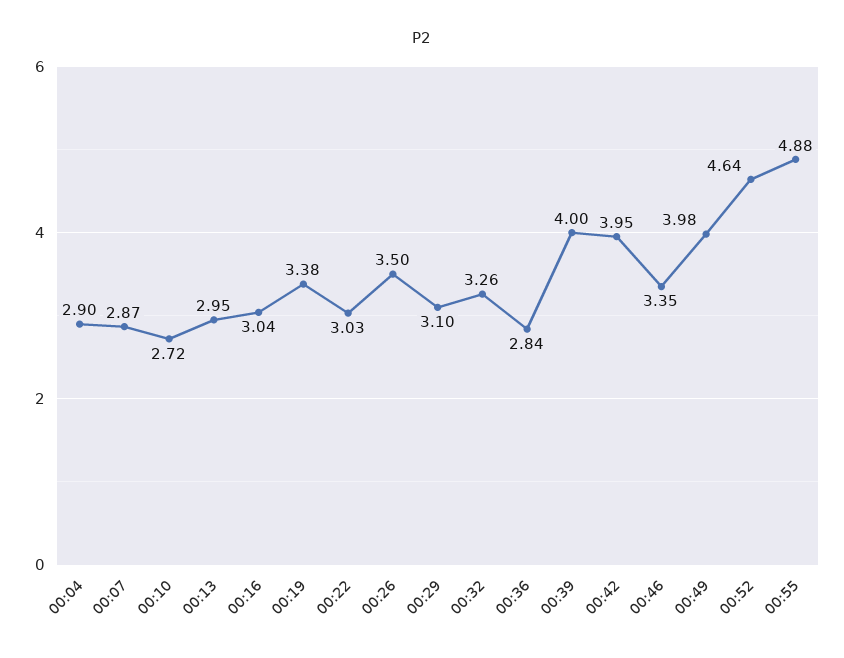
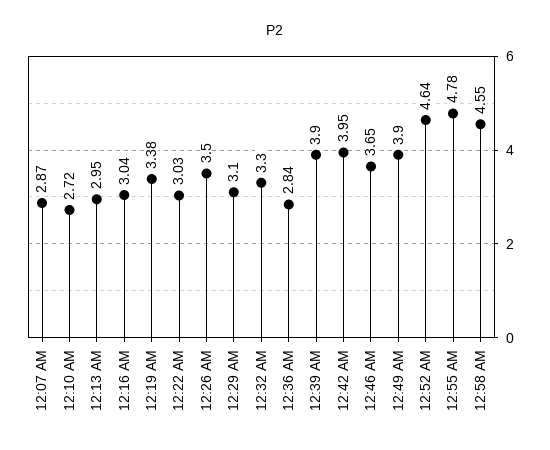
00:04: 2.9 -> none
00:32: 3.26 -> 3.3
00:39: 4 -> 3.9
00:46: 3.35 -> 3.65
00:49: 3.98 -> 3.9
00:55: 4.88 -> 4.78
12:58 AM: none -> 4.55

